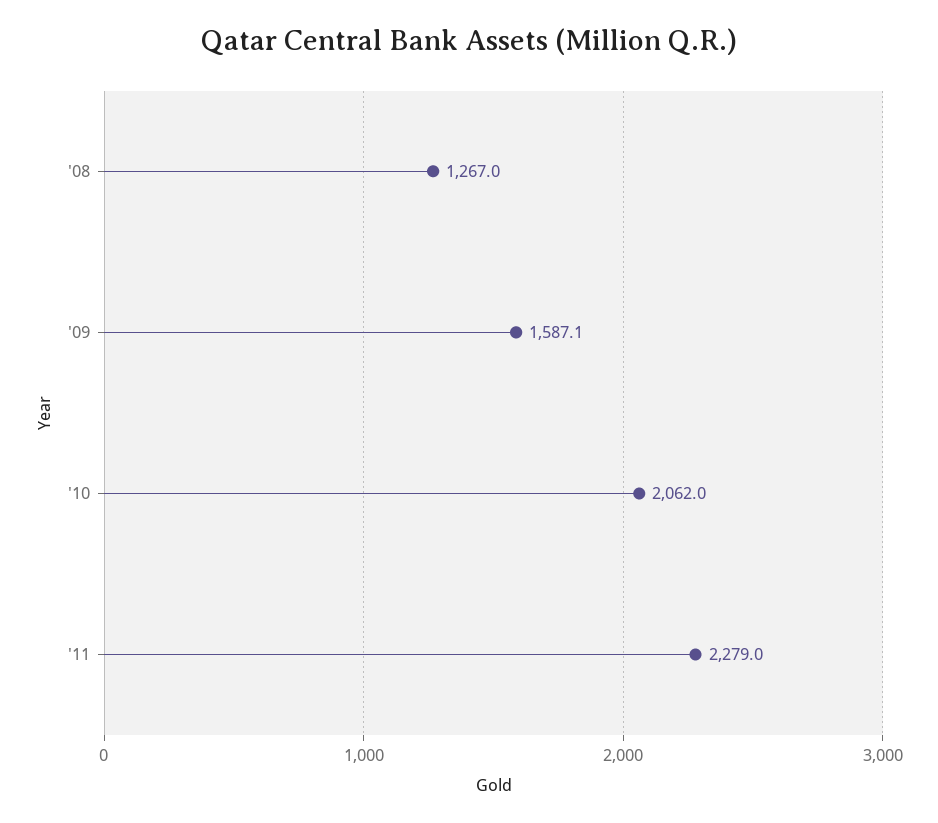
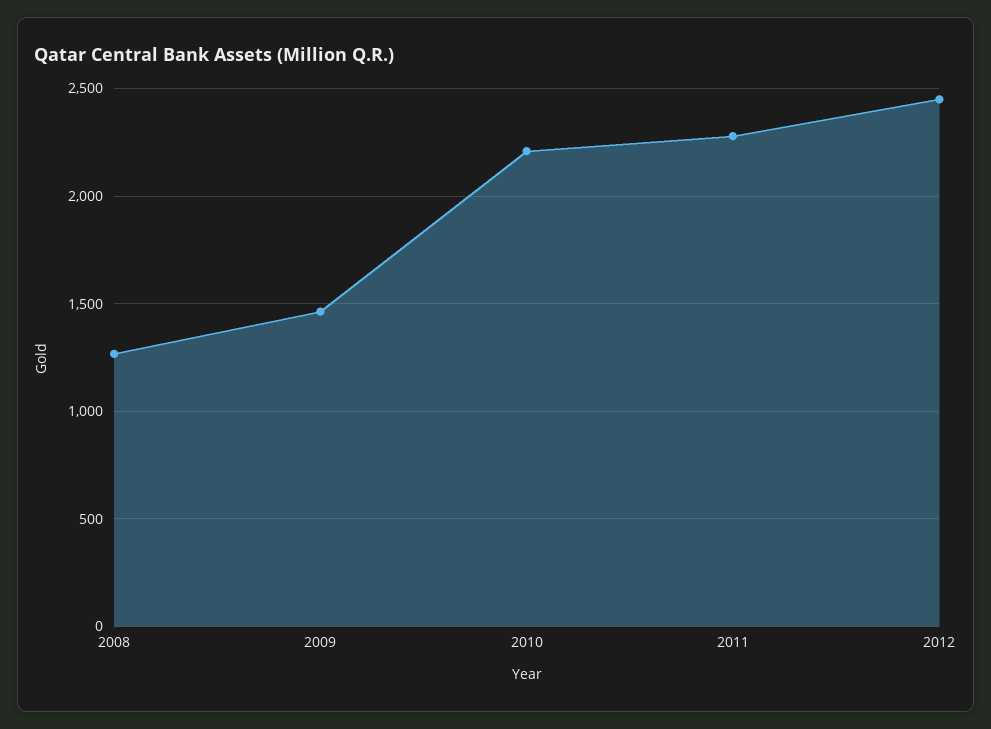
'09: 1587.1 -> 1450
'10: 2062 -> 2200
2012: none -> 2450

